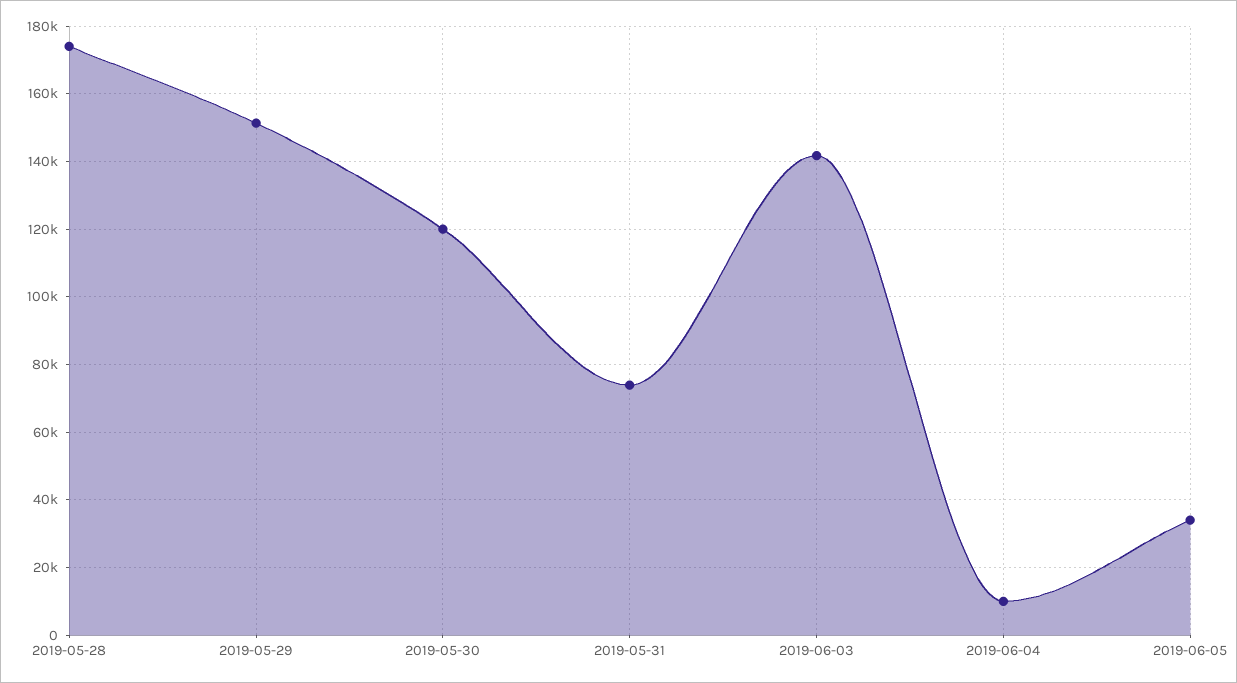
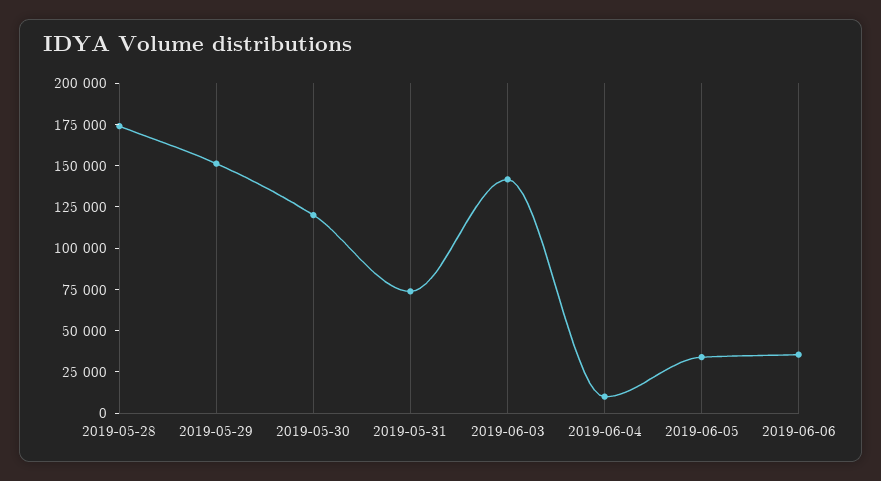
2019-06-06: none -> 35000

